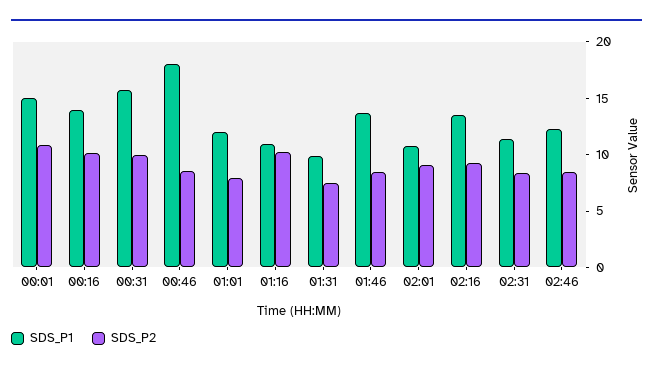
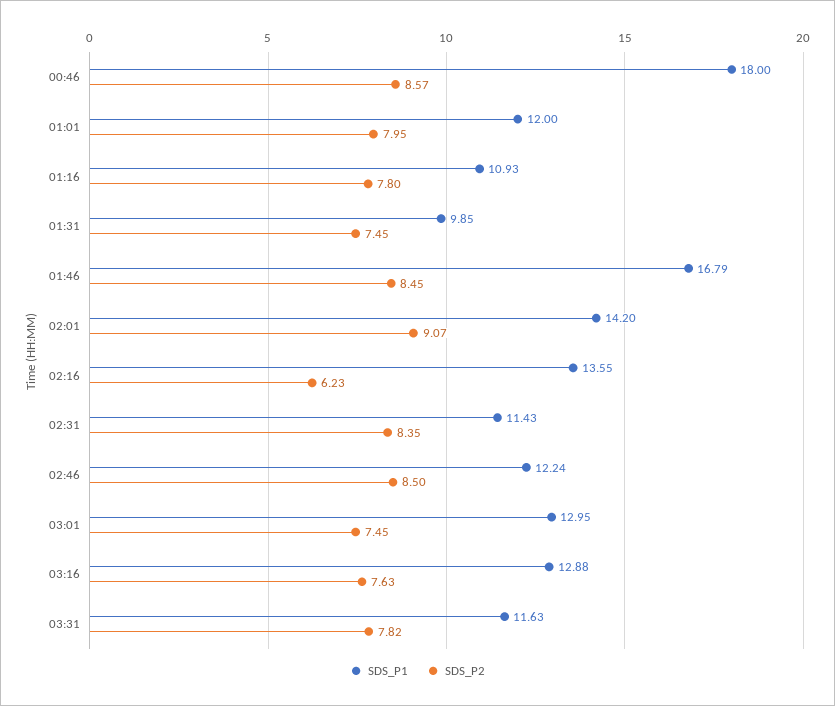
SDS_P1, 00:01: 15 -> none
SDS_P2, 00:01: 11 -> none
SDS_P1, 00:16: 14 -> none
SDS_P2, 00:16: 10 -> none
SDS_P1, 00:31: 16 -> none
SDS_P2, 00:31: 10 -> none
SDS_P2, 01:16: 10 -> 7.8
SDS_P1, 01:46: 14 -> 16.79
SDS_P1, 02:01: 11 -> 14.2
SDS_P2, 02:16: 9 -> 6.23
SDS_P1, 03:01: none -> 12.95
SDS_P2, 03:01: none -> 7.45
SDS_P1, 03:16: none -> 12.88
SDS_P2, 03:16: none -> 7.63
SDS_P1, 03:31: none -> 11.63
SDS_P2, 03:31: none -> 7.82

